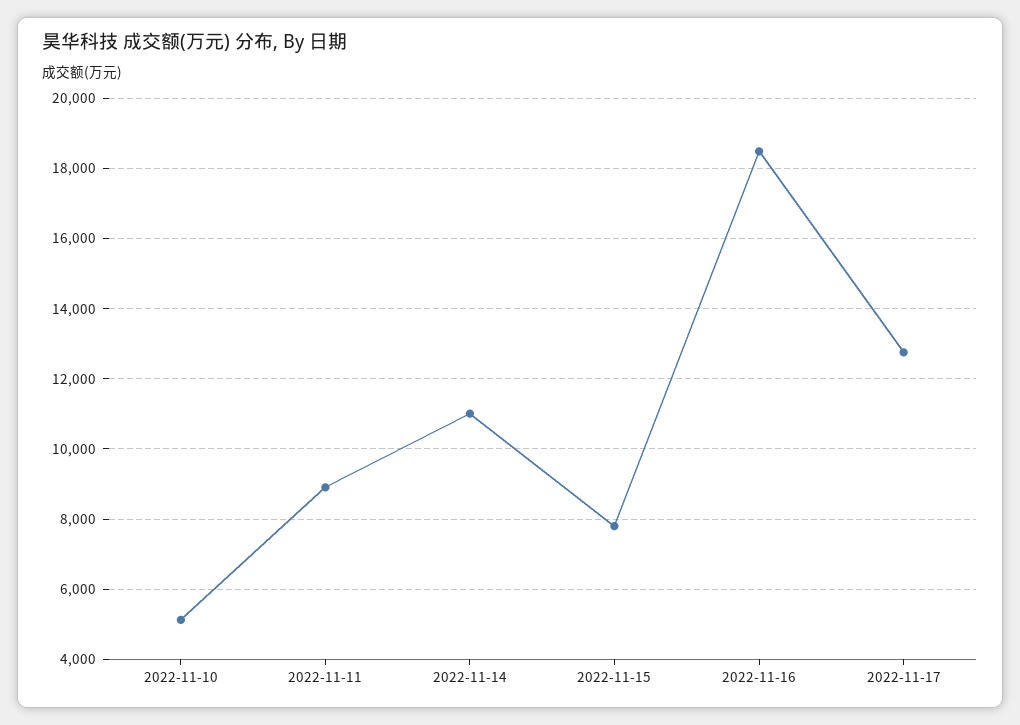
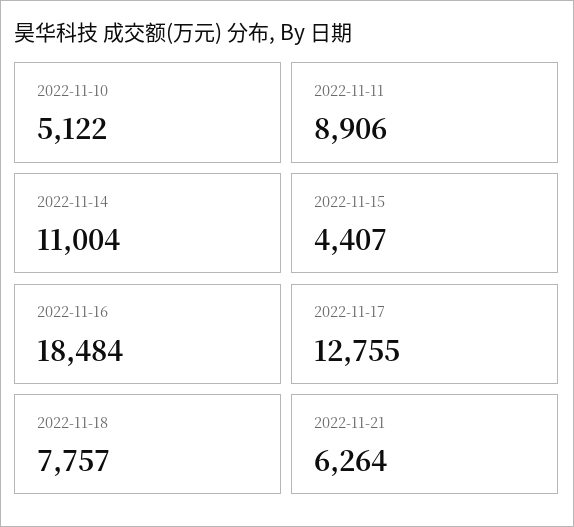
2022-11-15: 7800 -> 4407
2022-11-18: none -> 7757
2022-11-21: none -> 6264

